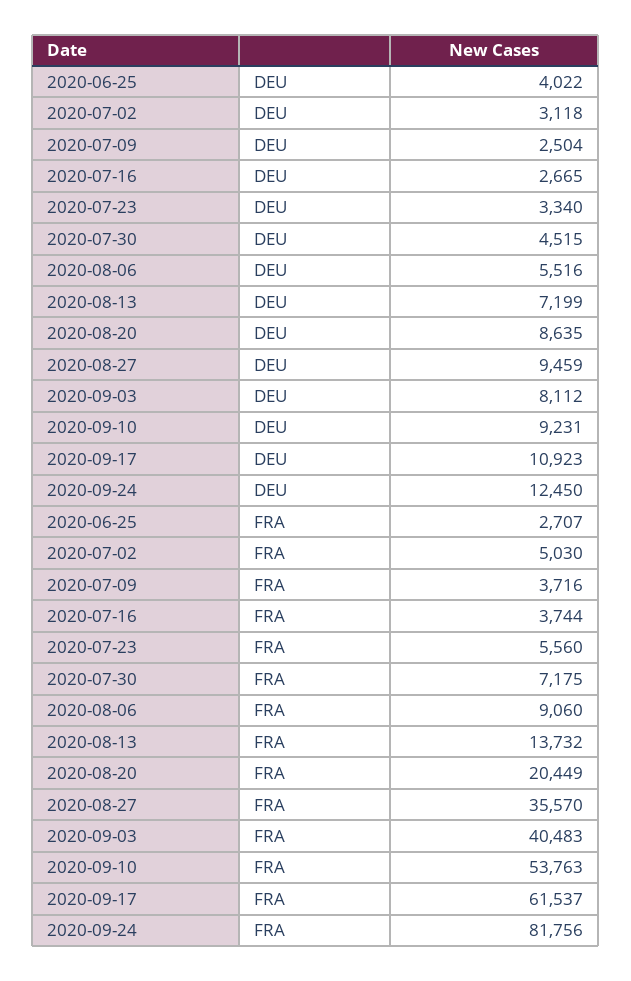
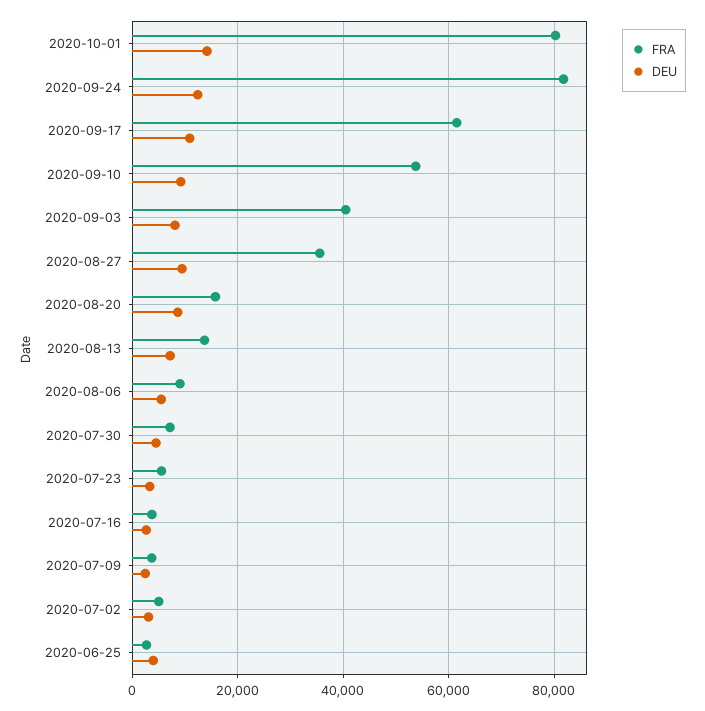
FRA, 2020-08-20: 20449 -> 16000
FRA, 2020-10-01: none -> 80000
DEU, 2020-10-01: none -> 14000

